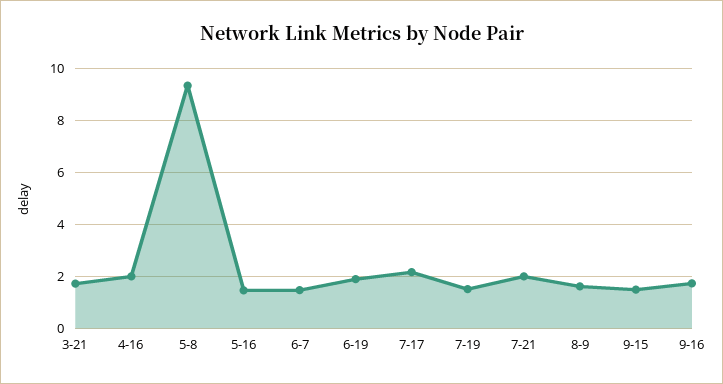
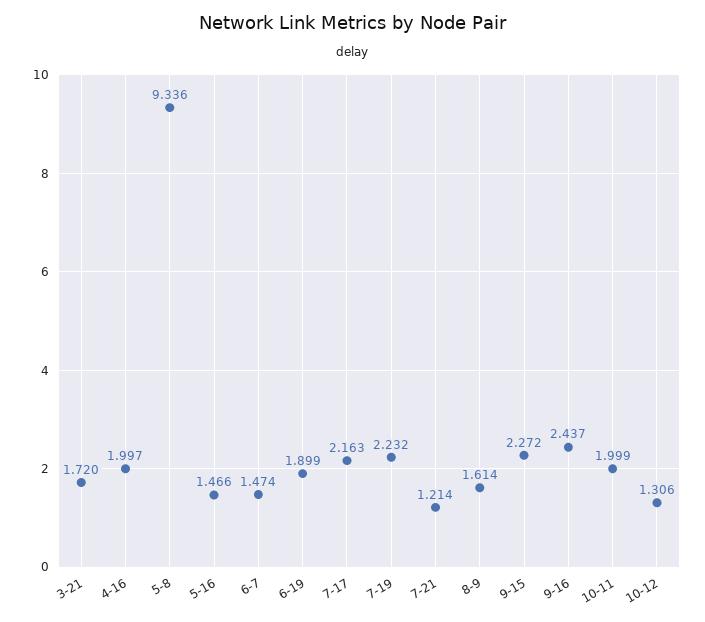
7-19: 1.5 -> 2.232
7-21: 2 -> 1.214
9-15: 1.5 -> 2.272
9-16: 1.75 -> 2.437
10-11: none -> 1.999
10-12: none -> 1.306

